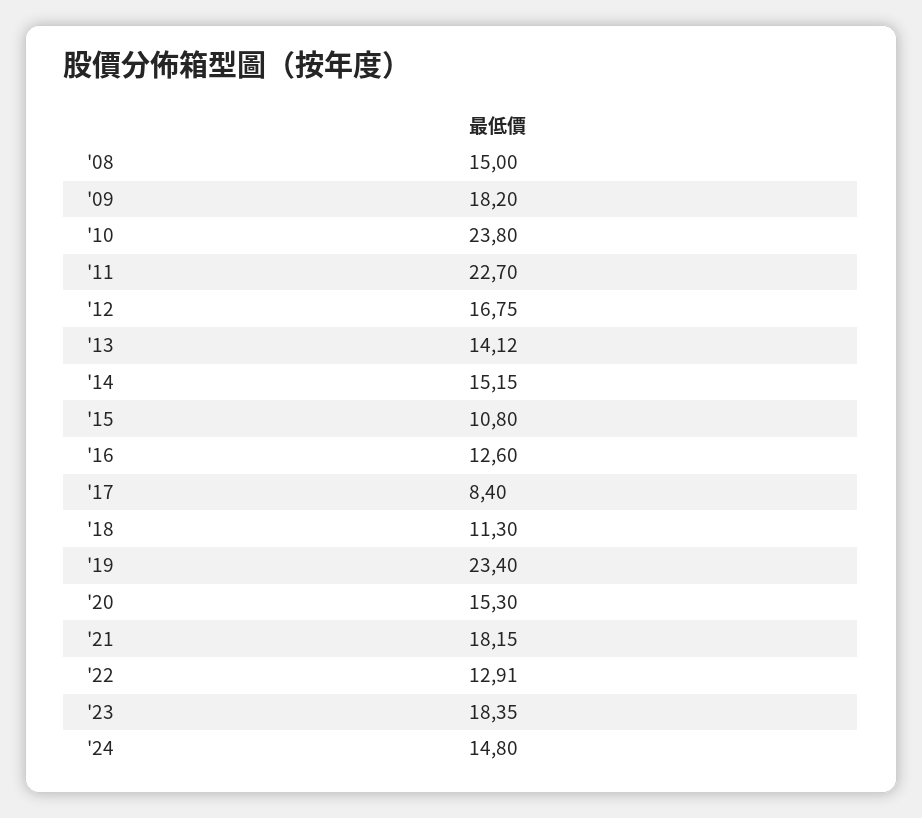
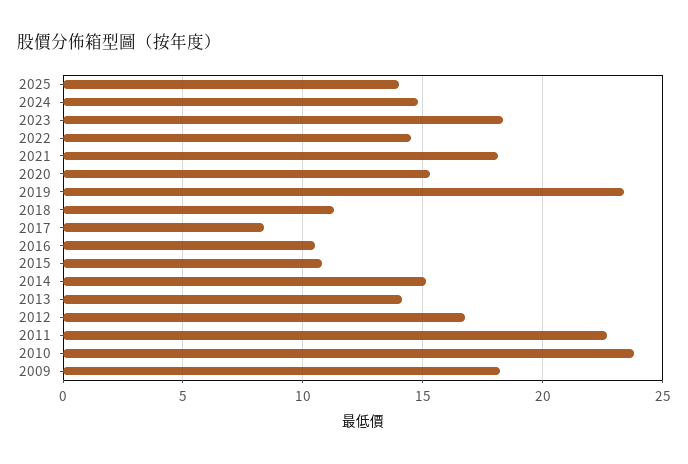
'08: 15 -> none
'16: 12.6 -> 10.5
'22: 12.91 -> 14.5
2025: none -> 14

